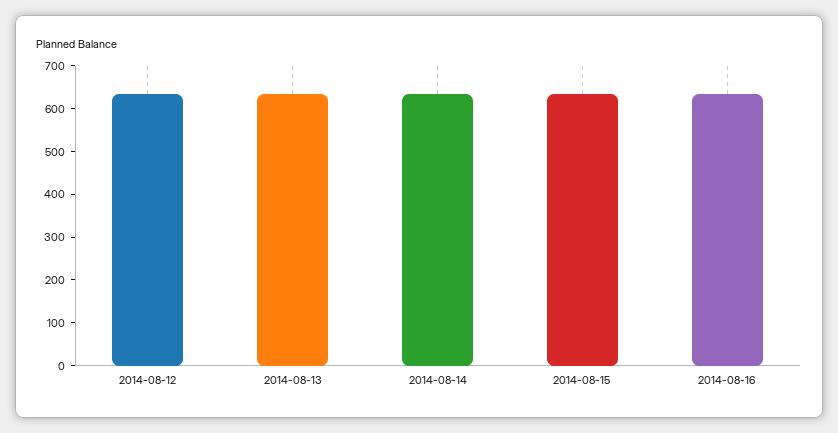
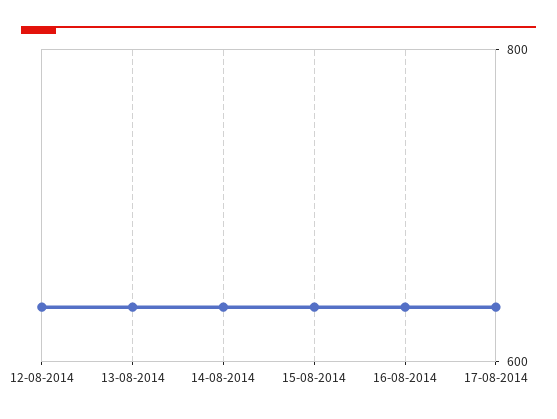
17-08-2014: none -> 640

